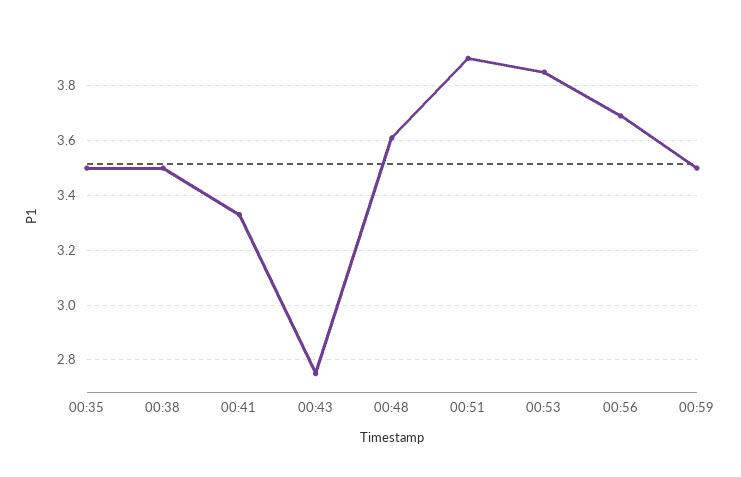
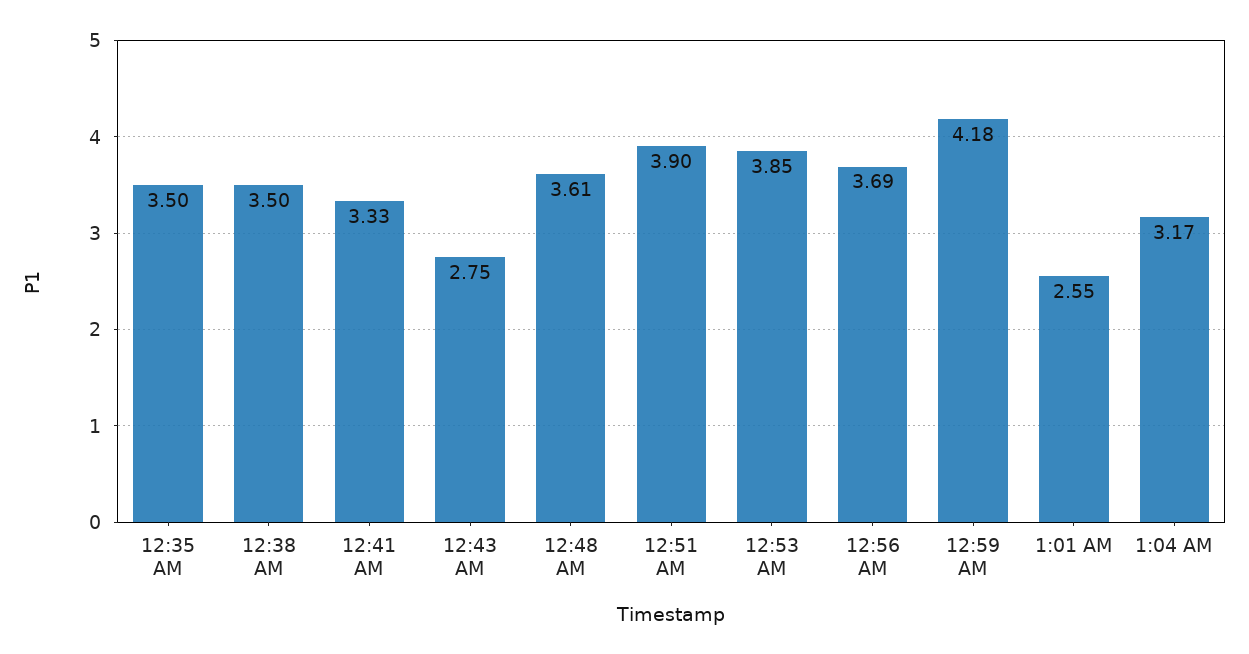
00:59: 3.5 -> 4.18
1:01 AM: none -> 2.55
1:04 AM: none -> 3.17

